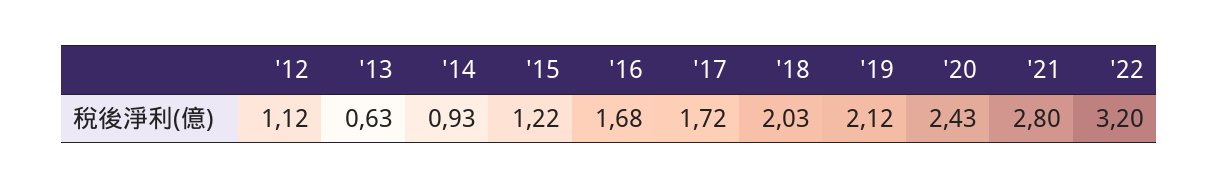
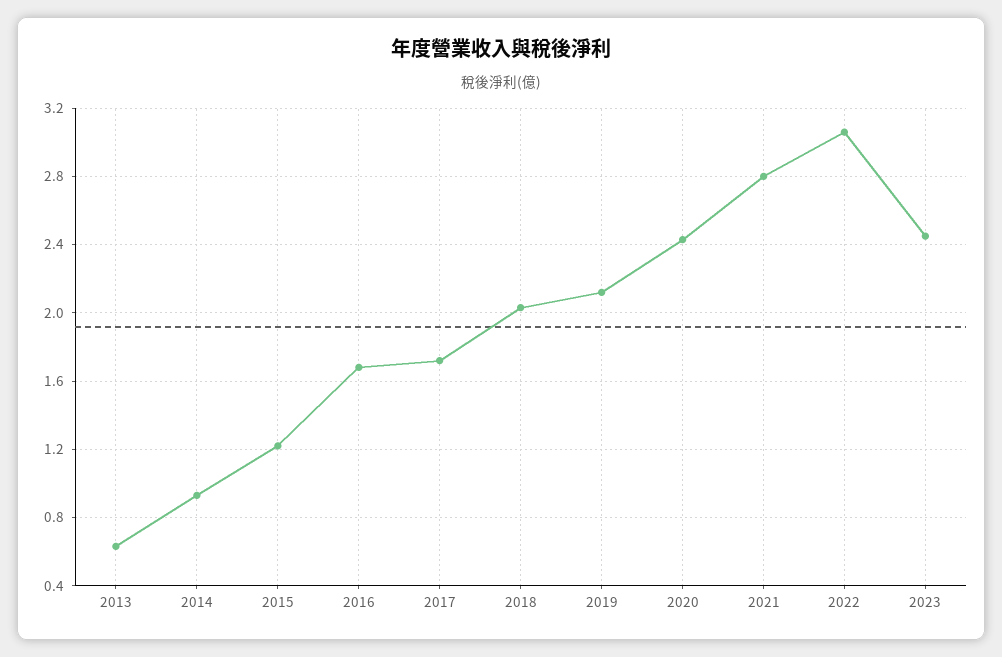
'12: 1.12 -> none
'22: 3.2 -> 3.05
2023: none -> 2.45

